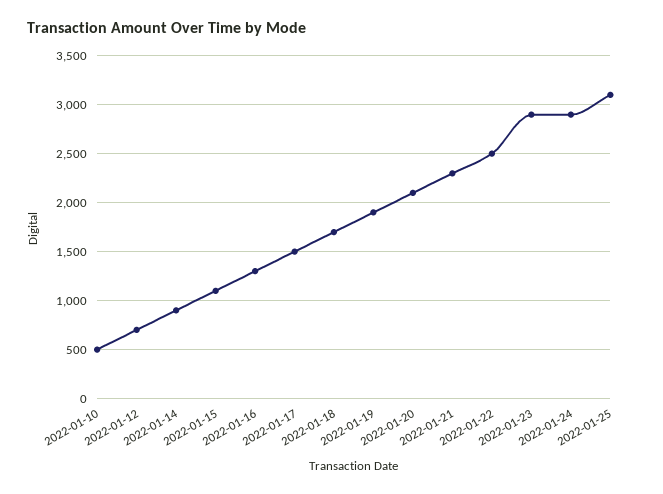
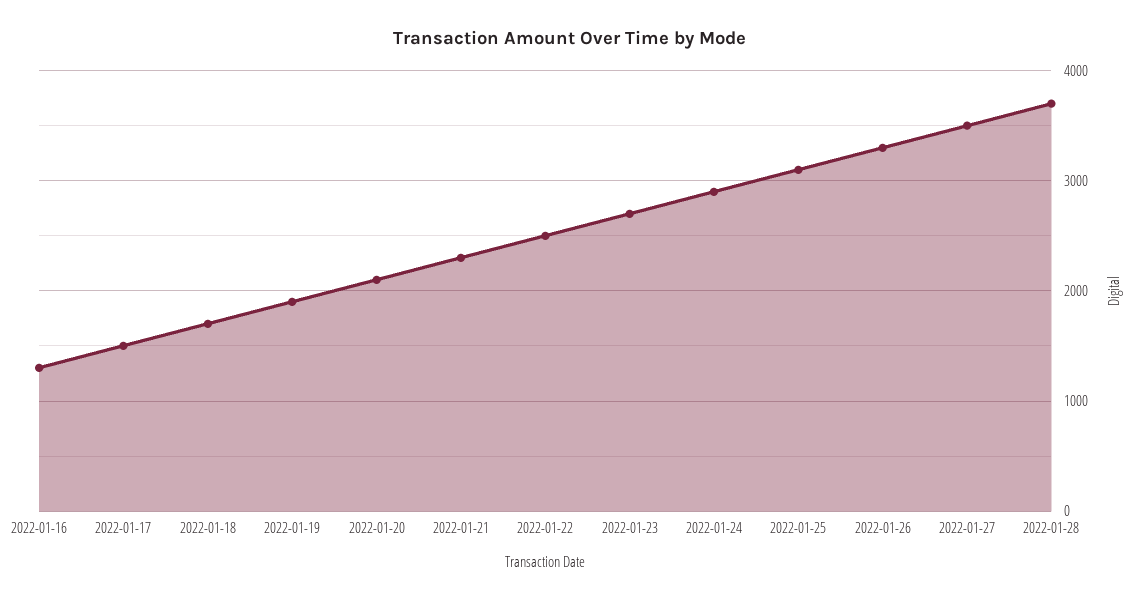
2022-01-10: 500 -> none
2022-01-12: 700 -> none
2022-01-14: 900 -> none
2022-01-15: 1100 -> none
2022-01-23: 2900 -> 2700
2022-01-26: none -> 3300
2022-01-27: none -> 3500
2022-01-28: none -> 3700

